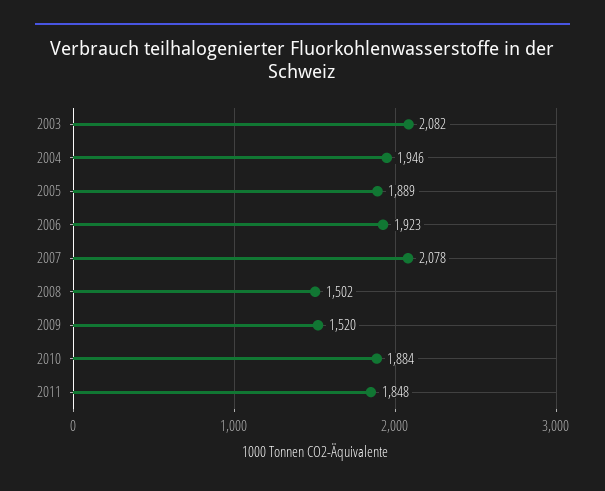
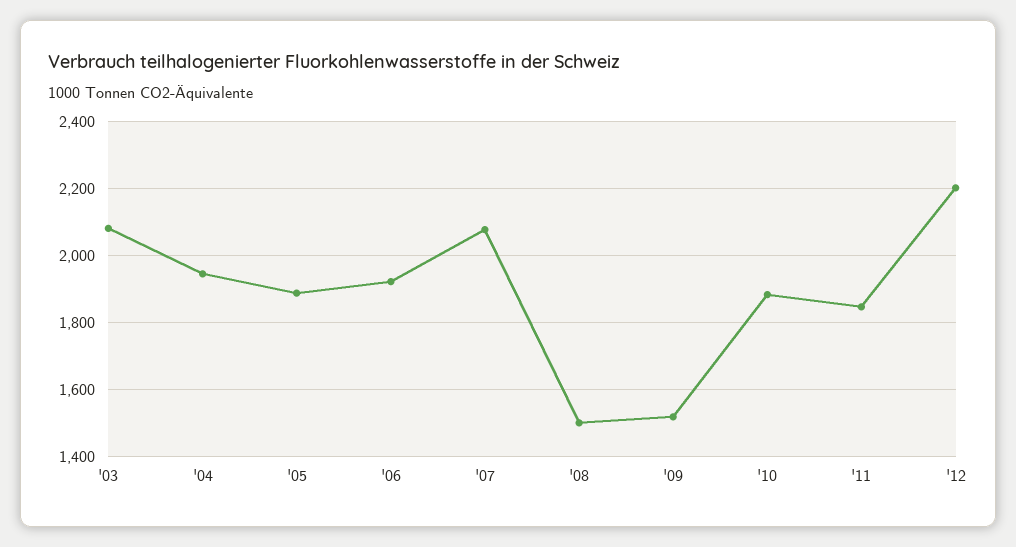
'12: none -> 2200

